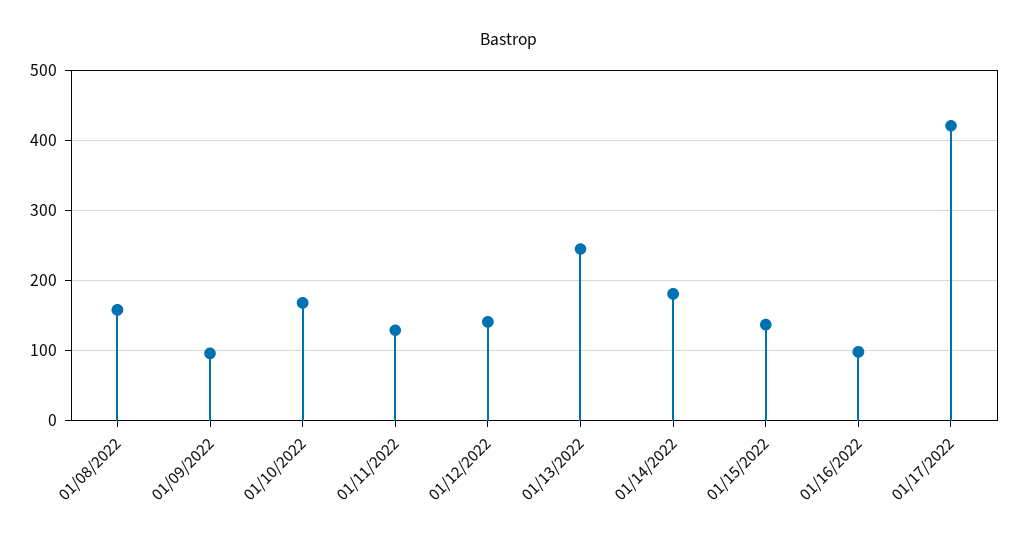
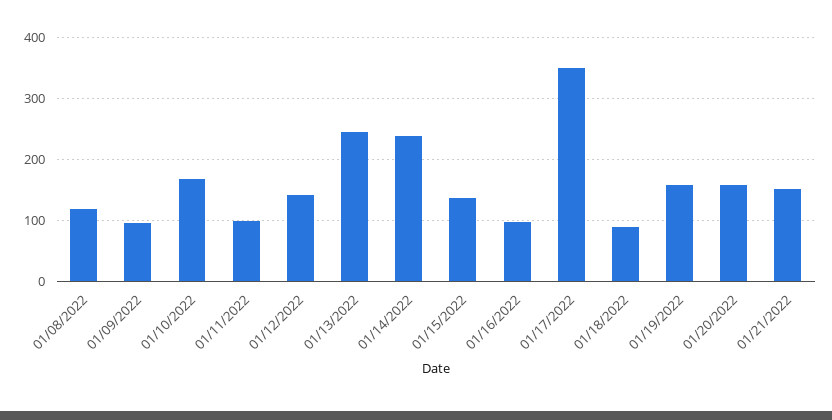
01/08/2022: 160 -> 120
01/11/2022: 130 -> 100
01/14/2022: 180 -> 240
01/17/2022: 420 -> 350
01/18/2022: none -> 90
01/19/2022: none -> 160
01/20/2022: none -> 160
01/21/2022: none -> 150

